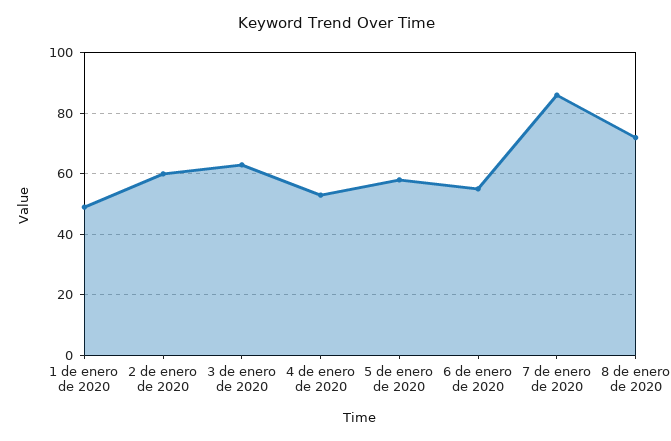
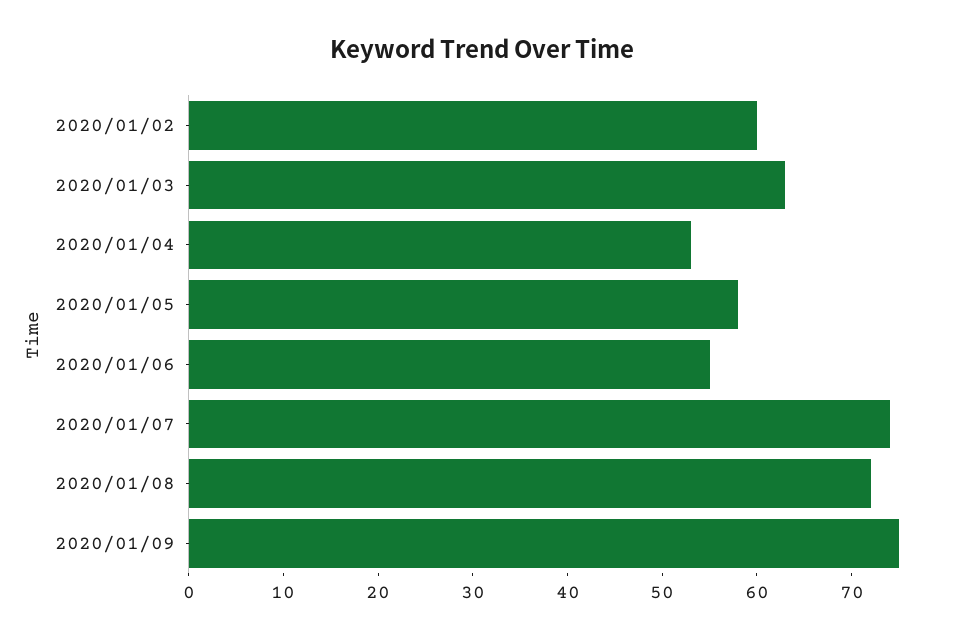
1 de enero de 2020: 50 -> none
7 de enero de 2020: 85 -> 74
2020/01/09: none -> 75

